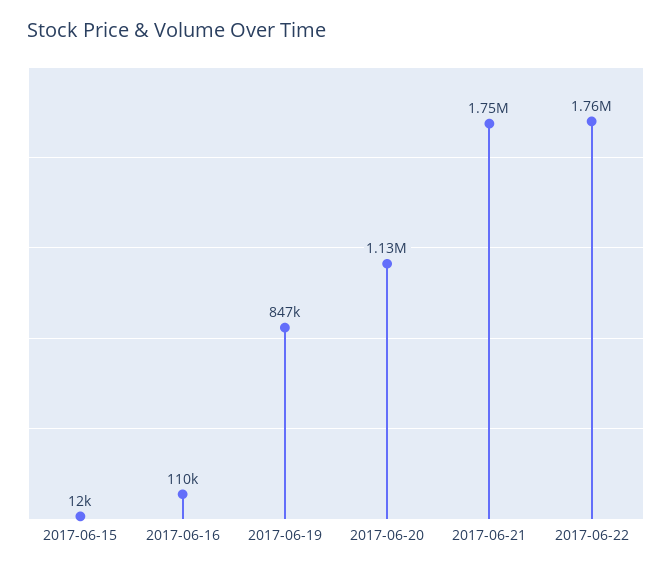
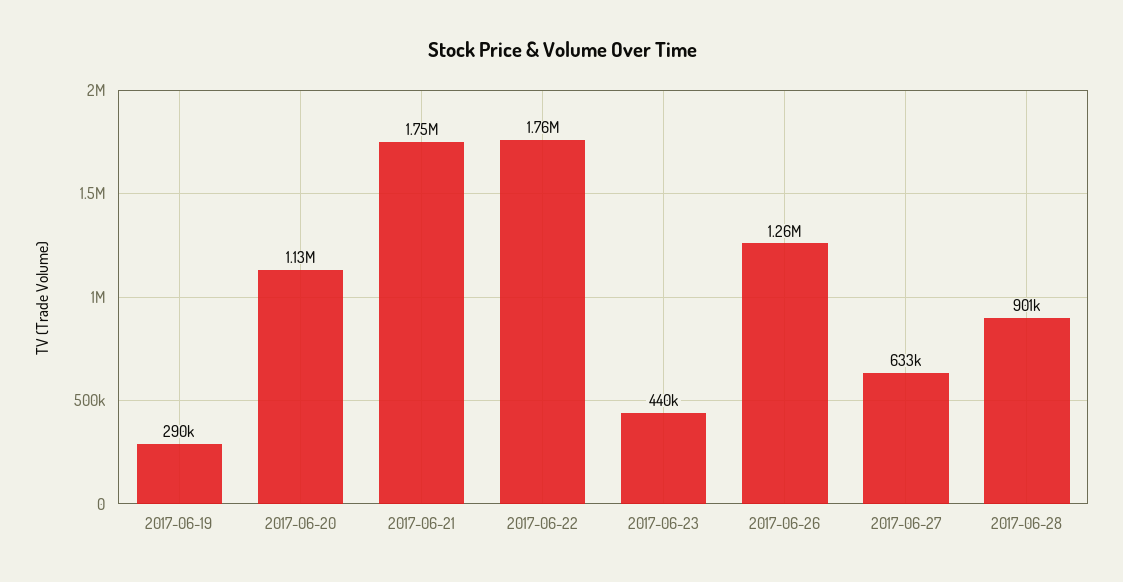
2017-06-15: 12000 -> none
2017-06-16: 110000 -> none
2017-06-19: 847000 -> 290000
2017-06-23: none -> 440000
2017-06-26: none -> 1260000
2017-06-27: none -> 633000
2017-06-28: none -> 901000

